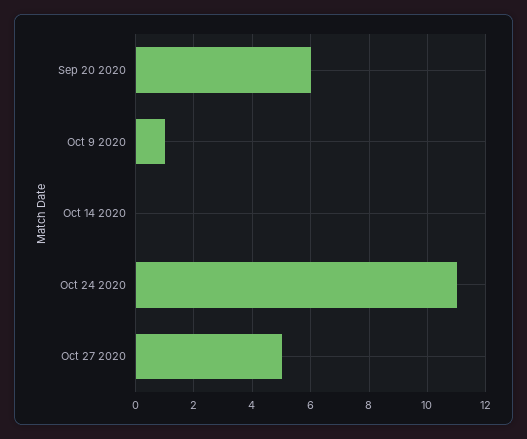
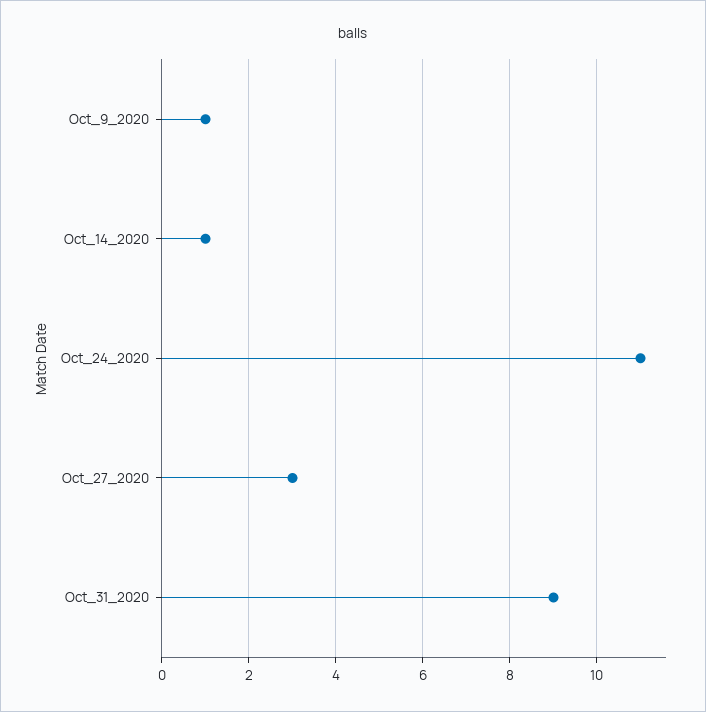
Sep 20 2020: 6 -> none
Oct 14 2020: 0 -> 1
Oct 27 2020: 5 -> 3
Oct_31_2020: none -> 9

